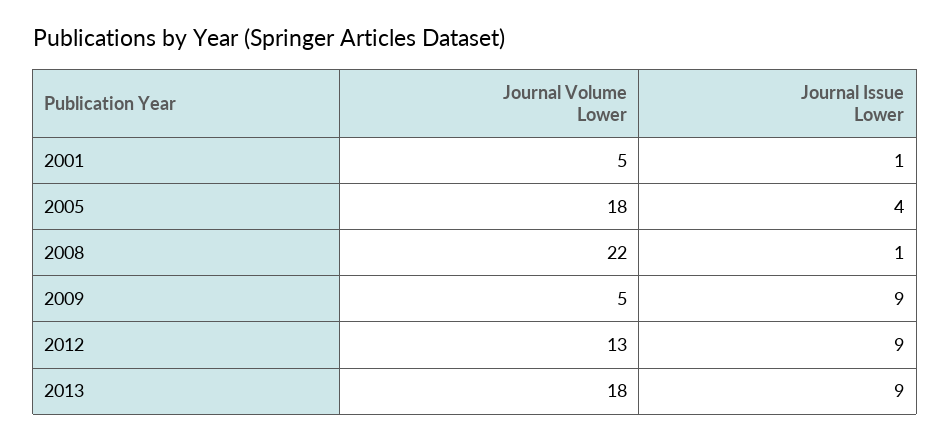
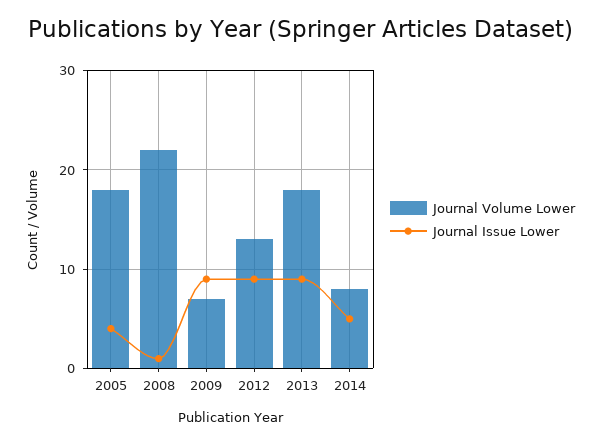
Journal Volume Lower, 2001: 5 -> none
Journal Issue Lower, 2001: 1 -> none
Journal Volume Lower, 2009: 5 -> 7
Journal Volume Lower, 2014: none -> 8
Journal Issue Lower, 2014: none -> 5

